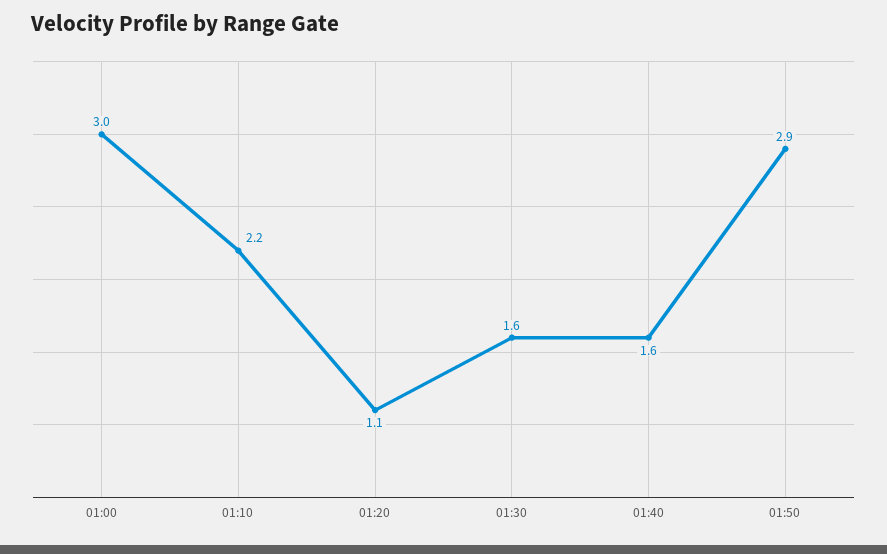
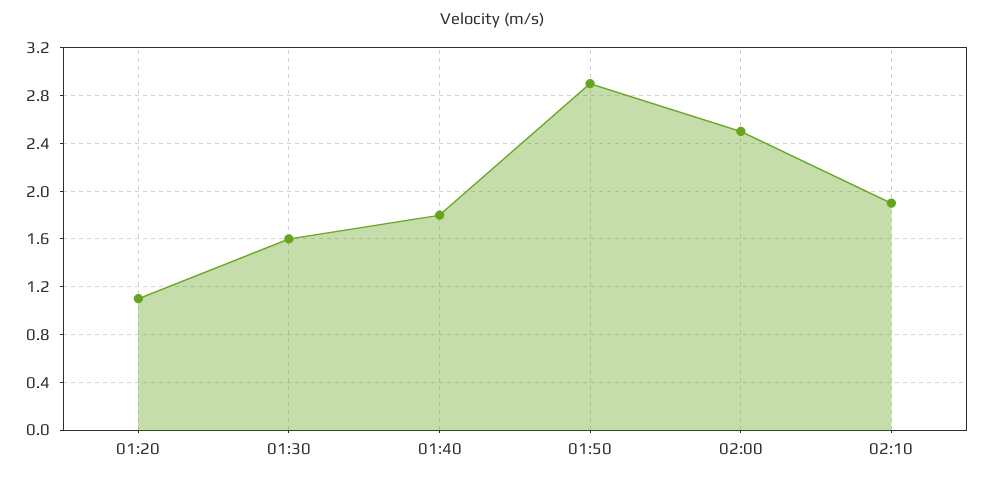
01:00: 3 -> none
01:10: 2.2 -> none
01:40: 1.6 -> 1.8
02:00: none -> 2.5
02:10: none -> 1.9

